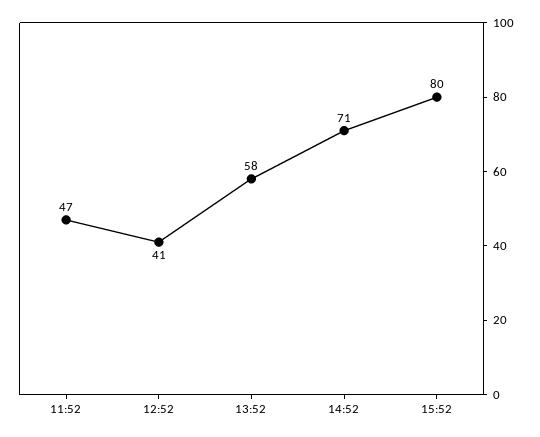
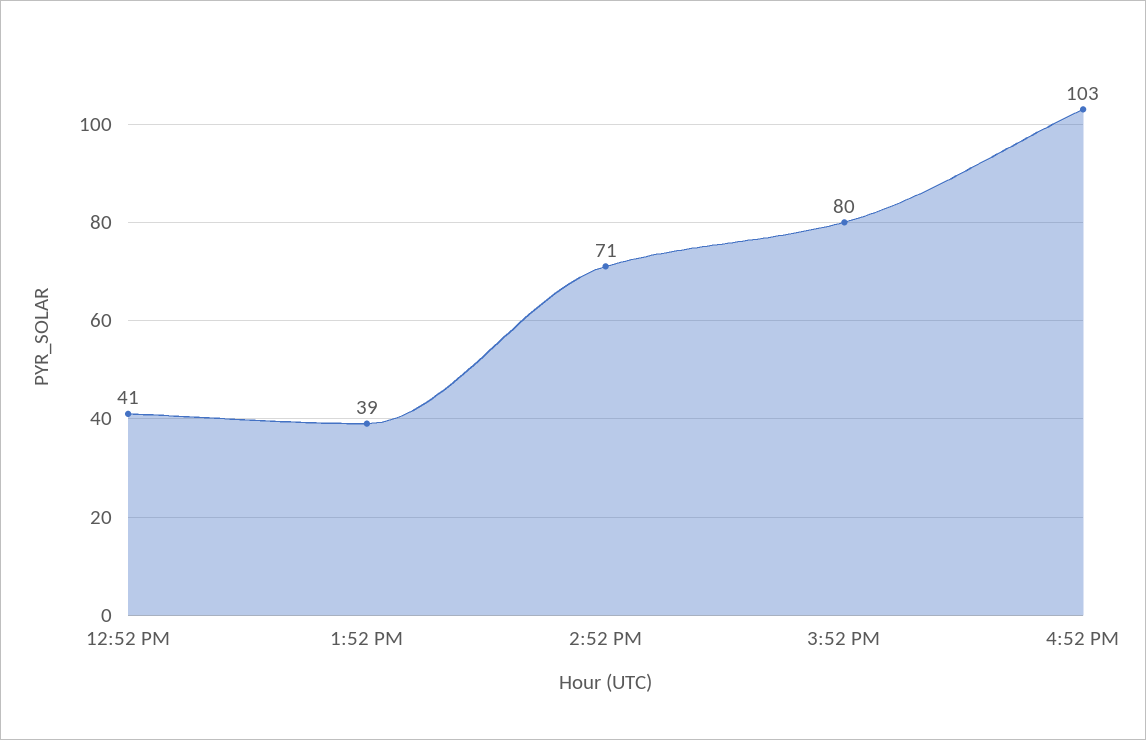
11:52: 47 -> none
13:52: 58 -> 39
4:52 PM: none -> 103

